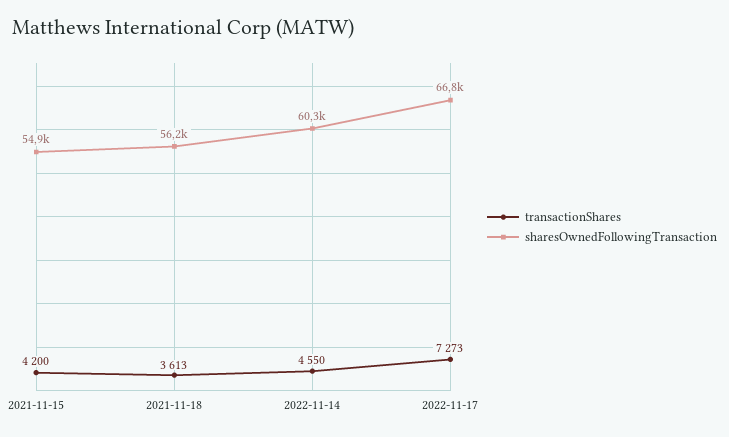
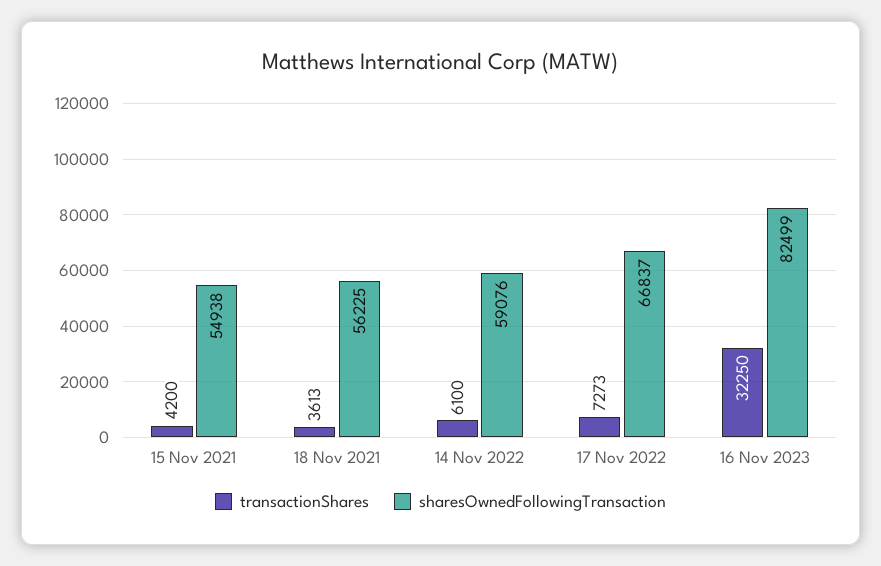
transactionShares, 2022-11-14: 4550 -> 6100
sharesOwnedFollowingTransaction, 2022-11-14: 60300 -> 59076
transactionShares, 16 Nov 2023: none -> 32250
sharesOwnedFollowingTransaction, 16 Nov 2023: none -> 82499

